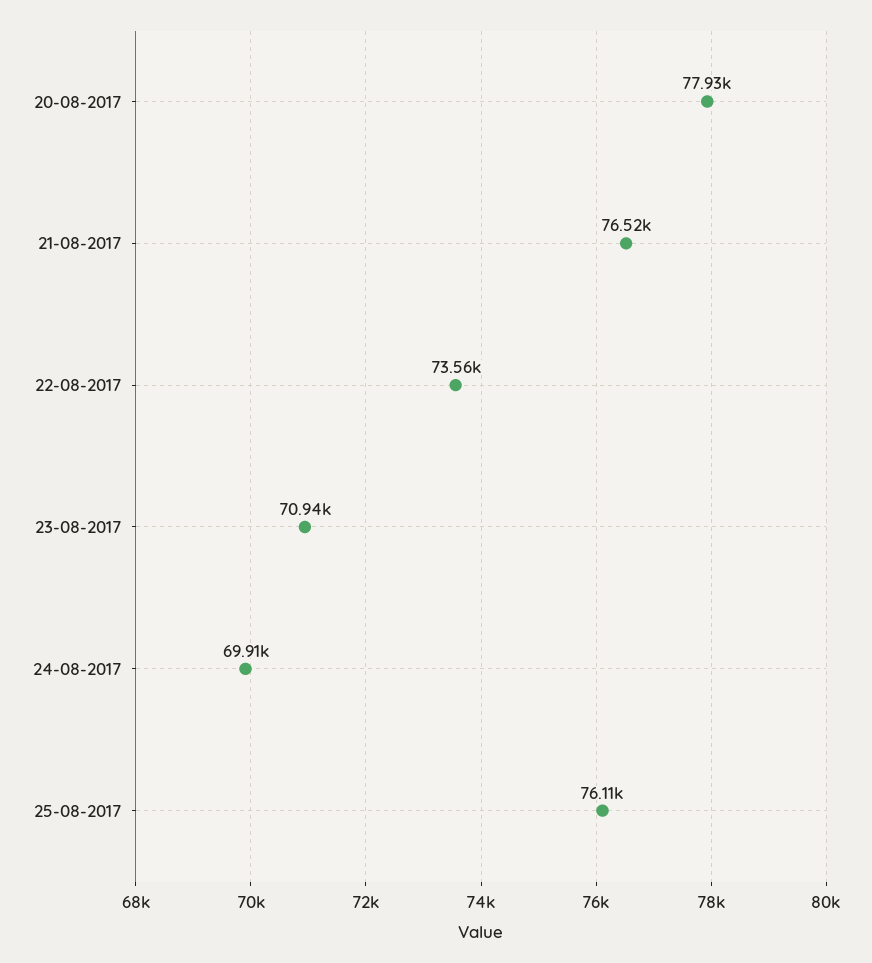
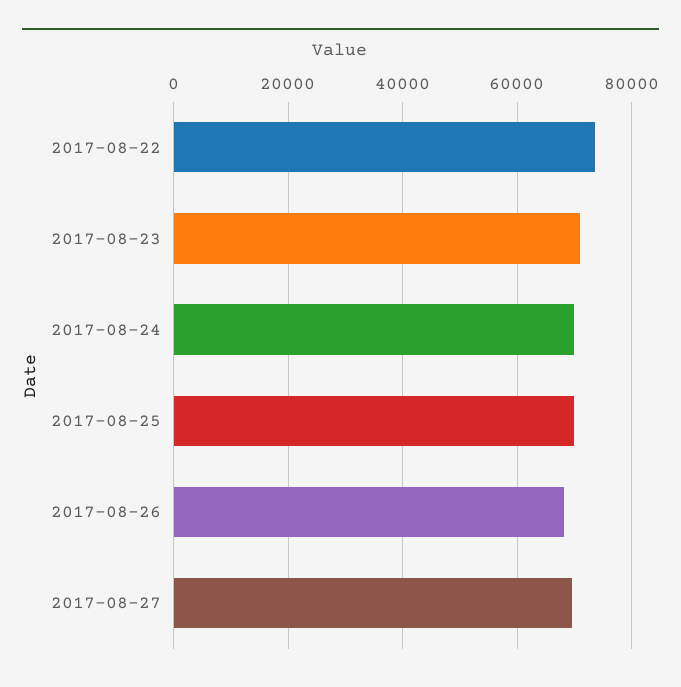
20-08-2017: 77930 -> none
21-08-2017: 76520 -> none
25-08-2017: 76110 -> 70000
2017-08-26: none -> 68000
2017-08-27: none -> 70000

